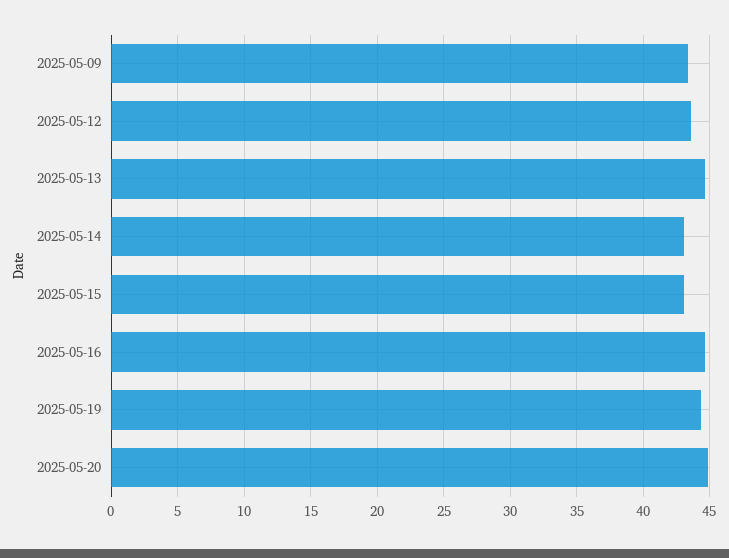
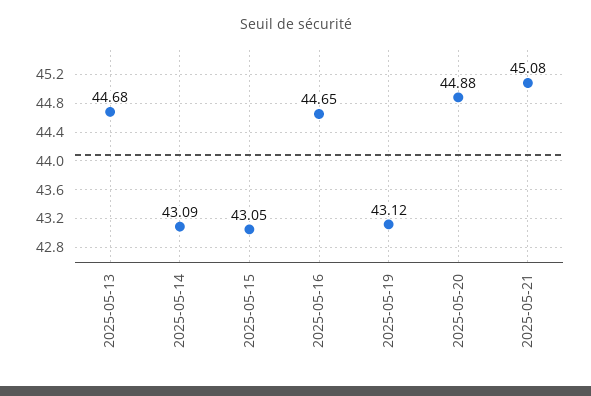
2025-05-09: 43.5 -> none
2025-05-12: 43.5 -> none
2025-05-19: 44.5 -> 43.12
2025-05-21: none -> 45.08

